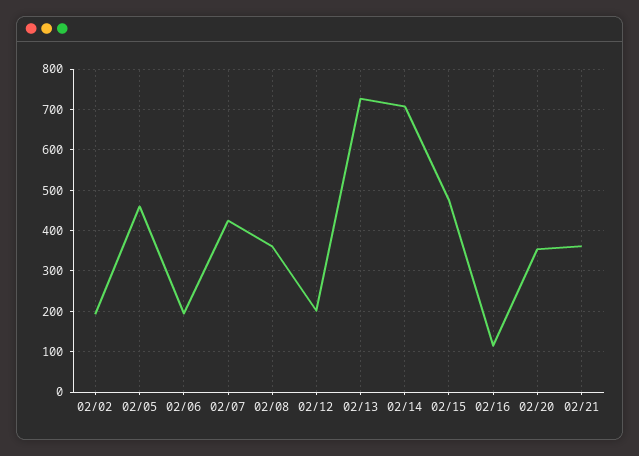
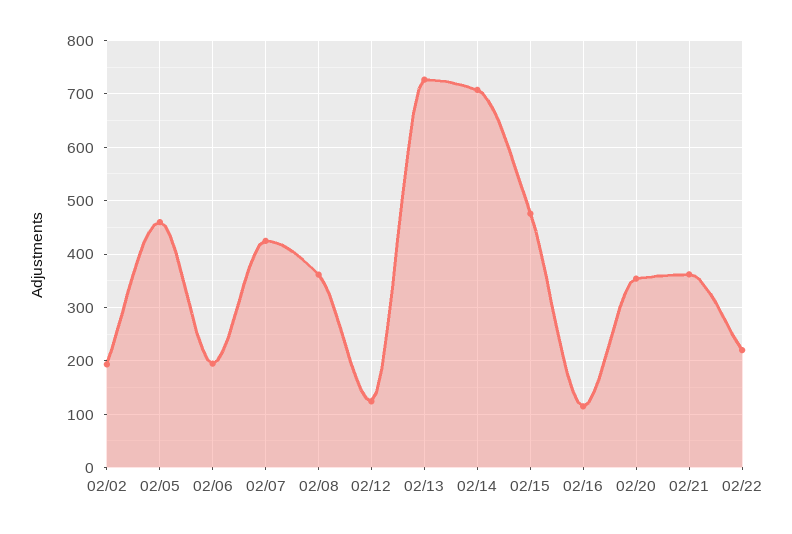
02/12: 200 -> 120
02/22: none -> 220

